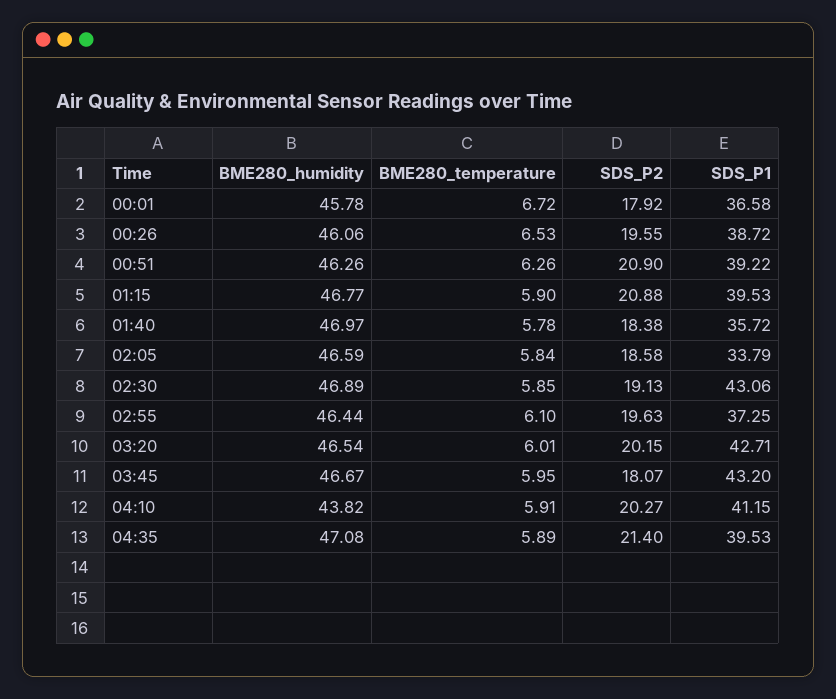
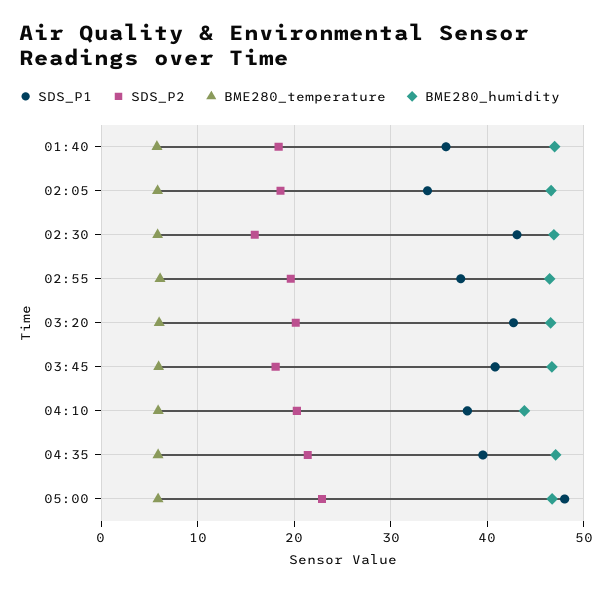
BME280_humidity, 00:01: 45.78 -> none
BME280_temperature, 00:01: 6.72 -> none
SDS_P2, 00:01: 17.92 -> none
SDS_P1, 00:01: 36.58 -> none
BME280_humidity, 00:26: 46.06 -> none
BME280_temperature, 00:26: 6.53 -> none
SDS_P2, 00:26: 19.55 -> none
SDS_P1, 00:26: 38.72 -> none
BME280_humidity, 00:51: 46.26 -> none
BME280_temperature, 00:51: 6.26 -> none
SDS_P2, 00:51: 20.9 -> none
SDS_P1, 00:51: 39.22 -> none
BME280_humidity, 01:15: 46.77 -> none
BME280_temperature, 01:15: 5.9 -> none
SDS_P2, 01:15: 20.88 -> none
SDS_P1, 01:15: 39.53 -> none
SDS_P2, 02:30: 19.13 -> 16
SDS_P1, 03:45: 43.2 -> 41
SDS_P1, 04:10: 41.15 -> 38
SDS_P1, 05:00: none -> 48
SDS_P2, 05:00: none -> 23
BME280_temperature, 05:00: none -> 6
BME280_humidity, 05:00: none -> 47

